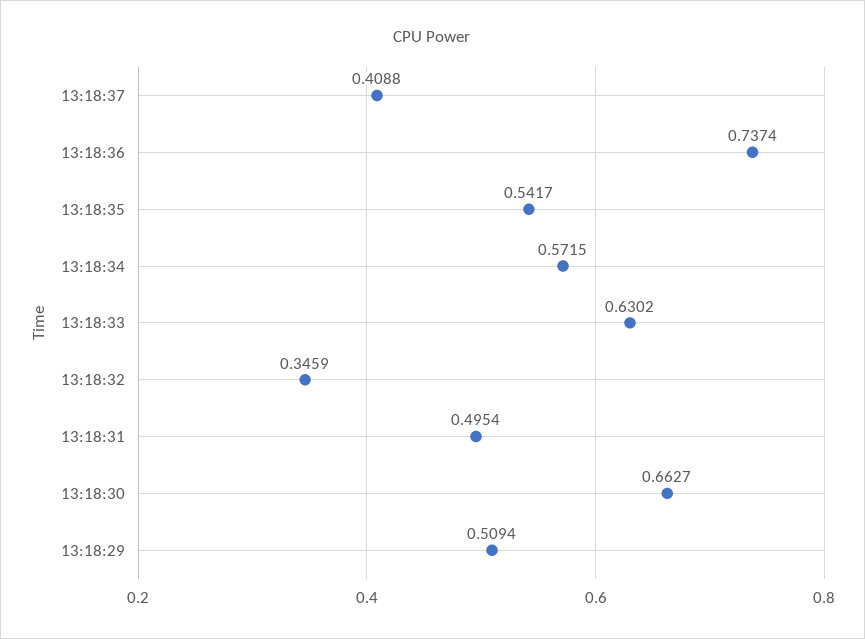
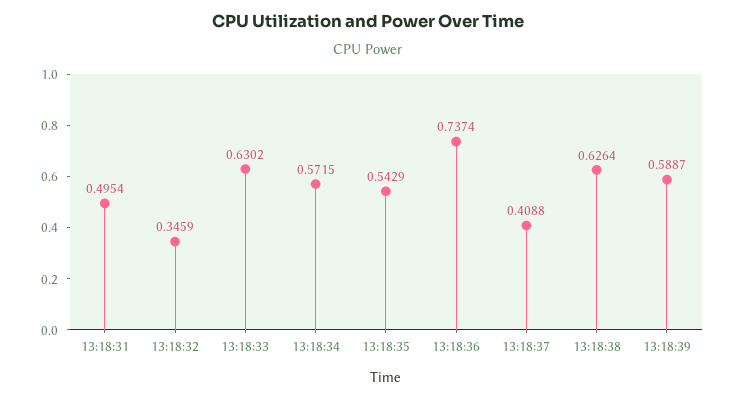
13:18:35: 0.5417 -> 0.5429
13:18:30: 0.6627 -> none
13:18:29: 0.5094 -> none
13:18:38: none -> 0.6264
13:18:39: none -> 0.5887

